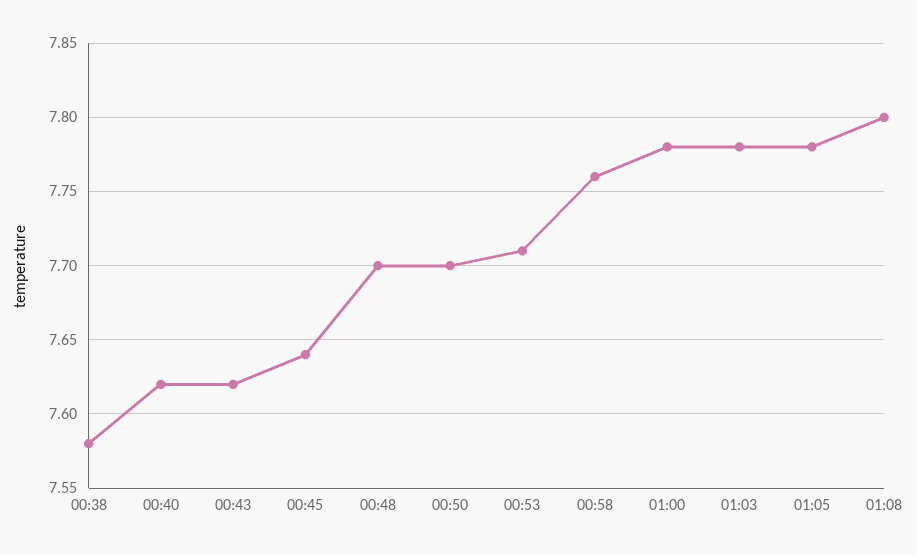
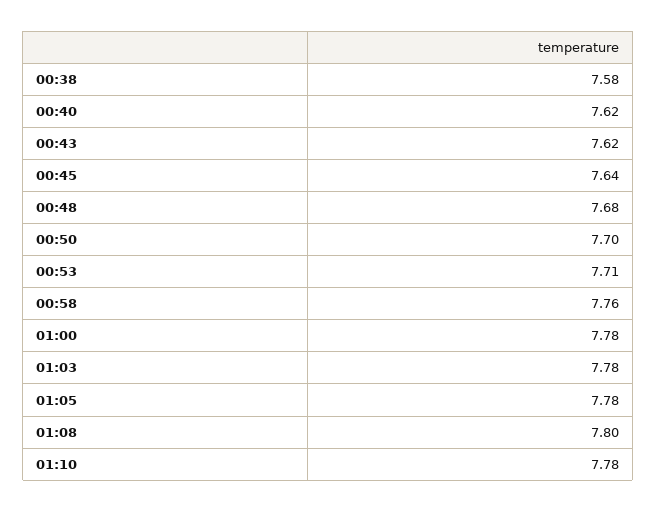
00:48: 7.7 -> 7.68
01:10: none -> 7.78

